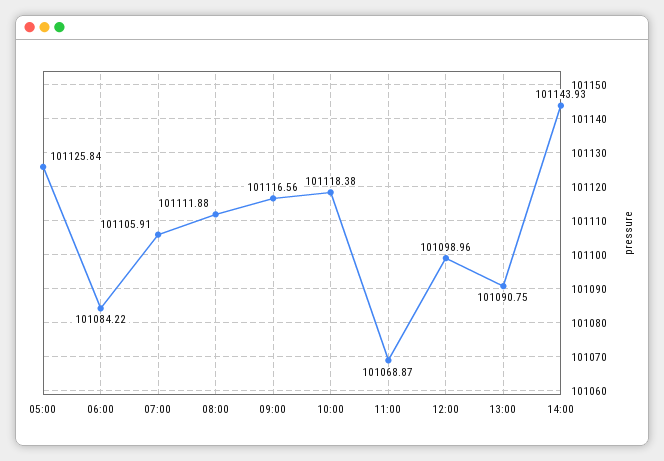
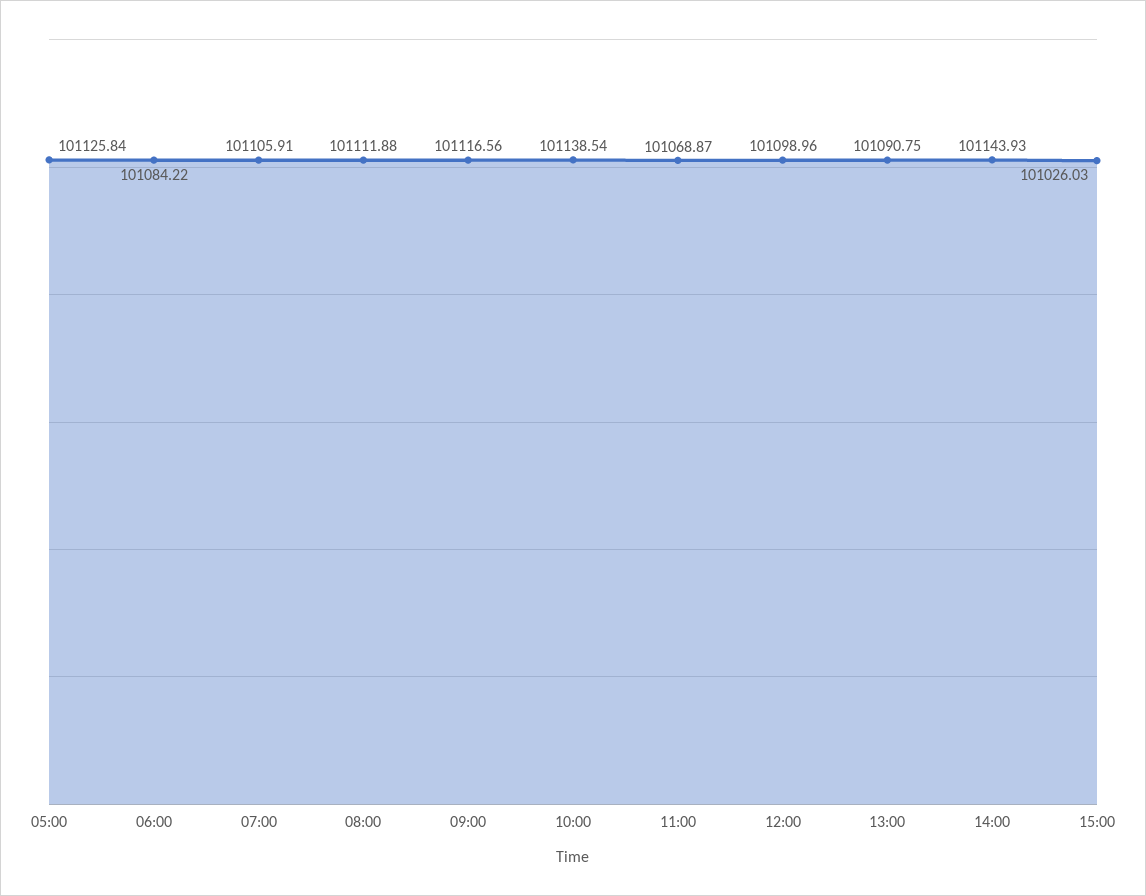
10:00: 101118.38 -> 101138.54
15:00: none -> 101026.03

